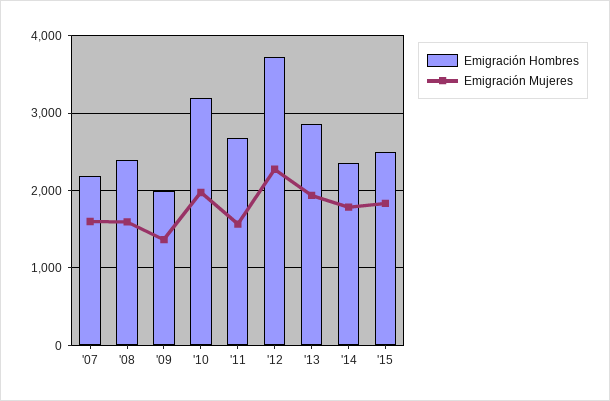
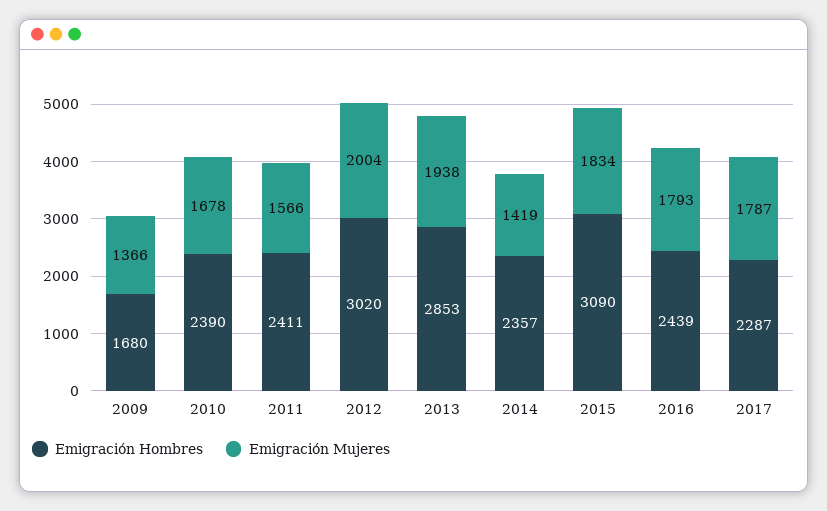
Emigración Hombres, '07: 2200 -> none
Emigración Mujeres, '07: 1600 -> none
Emigración Hombres, '08: 2400 -> none
Emigración Mujeres, '08: 1600 -> none
Emigración Hombres, '09: 2000 -> 1680
Emigración Hombres, '10: 3200 -> 2390
Emigración Mujeres, '10: 2000 -> 1678
Emigración Hombres, '11: 2700 -> 2411
Emigración Hombres, '12: 3700 -> 3020
Emigración Mujeres, '12: 2300 -> 2004
Emigración Mujeres, '14: 1800 -> 1419
Emigración Hombres, '15: 2500 -> 3090
Emigración Hombres, 2016: none -> 2439
Emigración Mujeres, 2016: none -> 1793
Emigración Hombres, 2017: none -> 2287
Emigración Mujeres, 2017: none -> 1787

